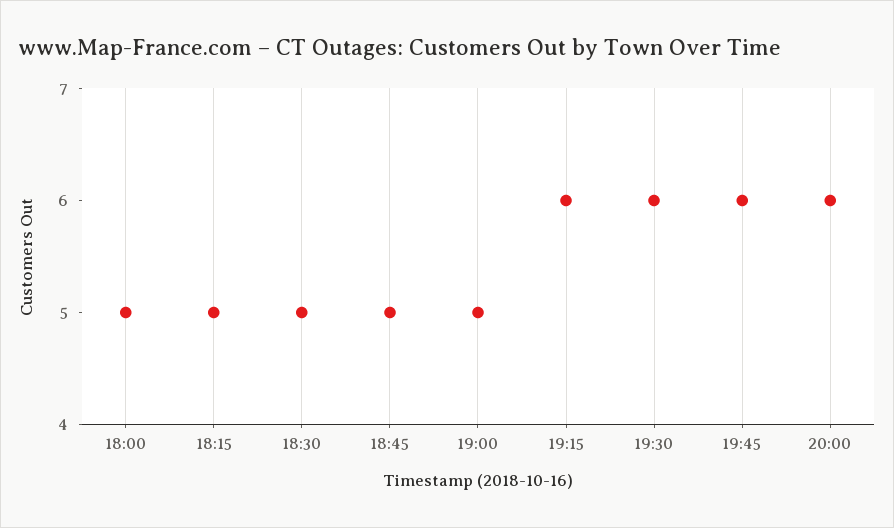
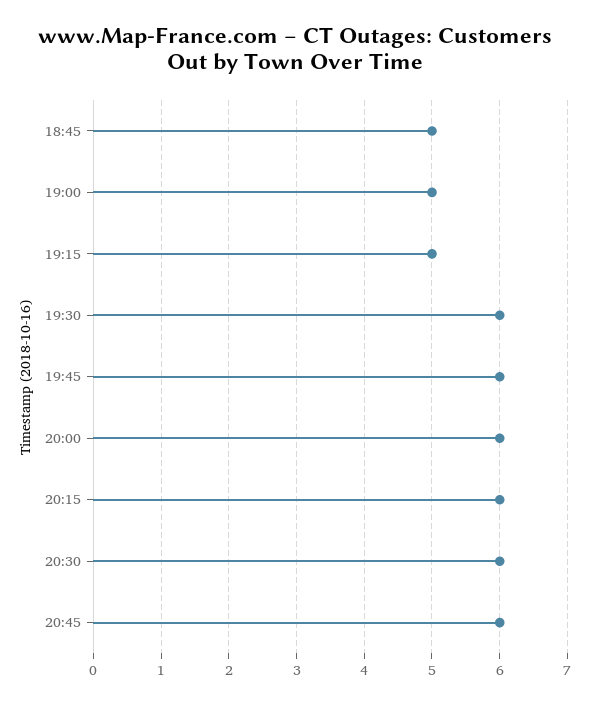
18:00: 5 -> none
18:15: 5 -> none
18:30: 5 -> none
19:15: 6 -> 5
20:15: none -> 6
20:30: none -> 6
20:45: none -> 6

